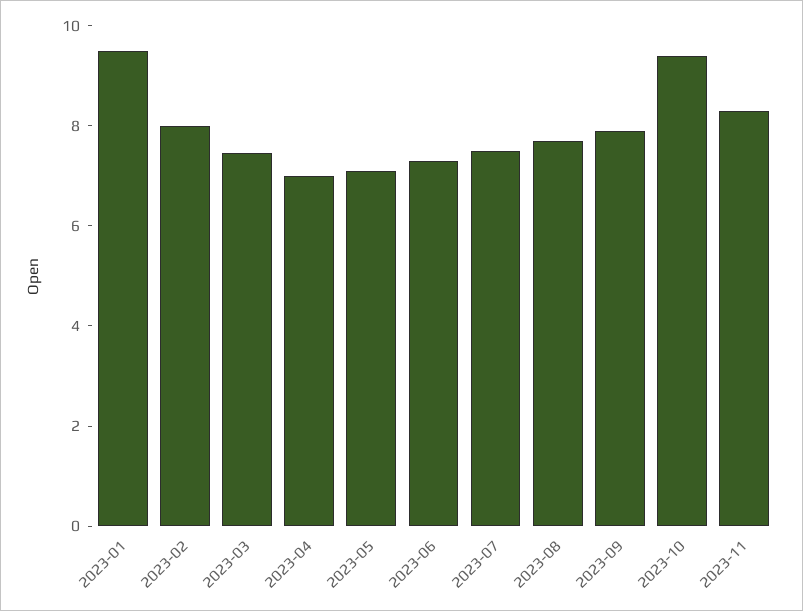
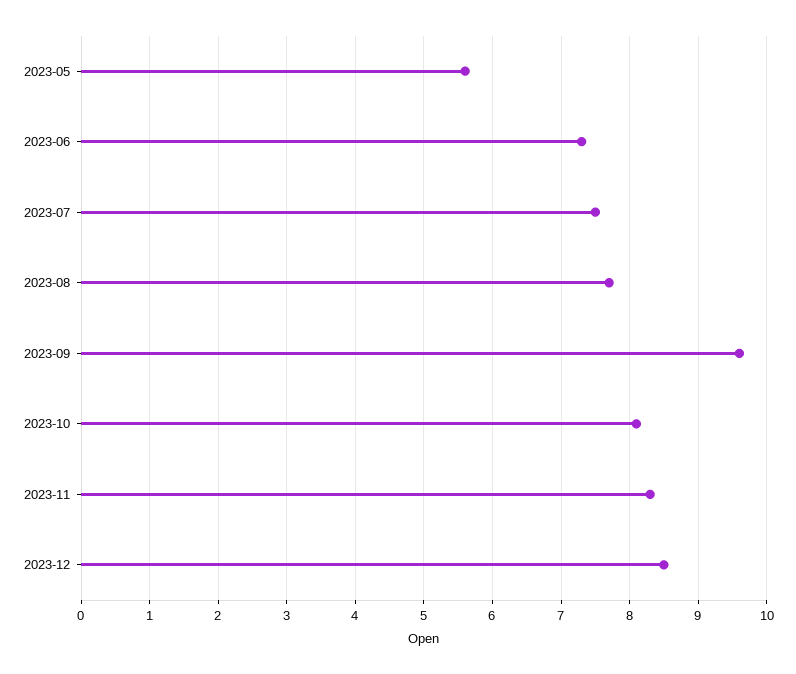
2023-01: 9.5 -> none
2023-02: 8 -> none
2023-03: 7.5 -> none
2023-04: 7 -> none
2023-05: 7 -> 5.6
2023-09: 8 -> 9.6
2023-10: 9.5 -> 8.1
2023-12: none -> 8.5

